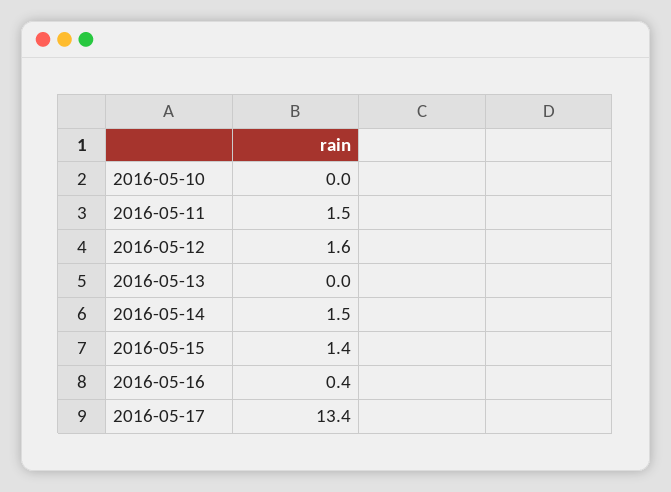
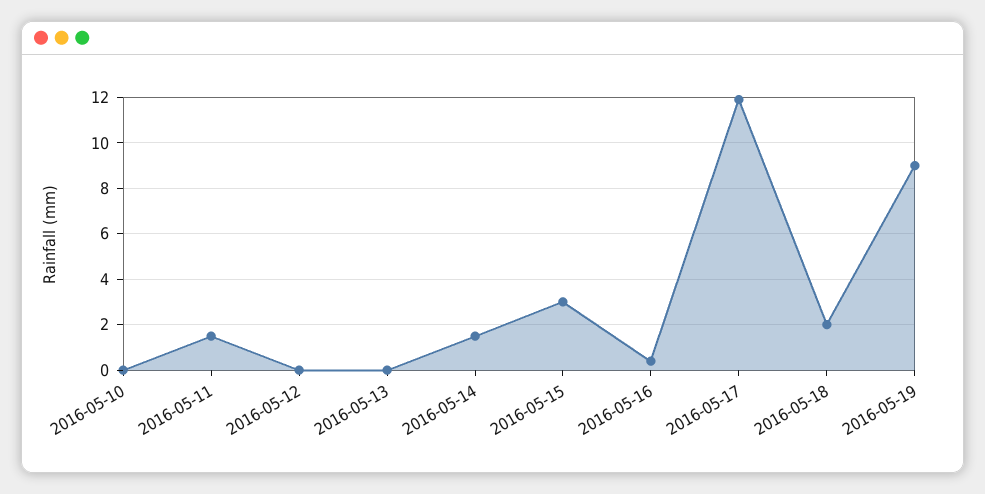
2016-05-12: 1.6 -> 0
2016-05-15: 1.4 -> 3
2016-05-17: 13.4 -> 12
2016-05-18: none -> 2
2016-05-19: none -> 9

